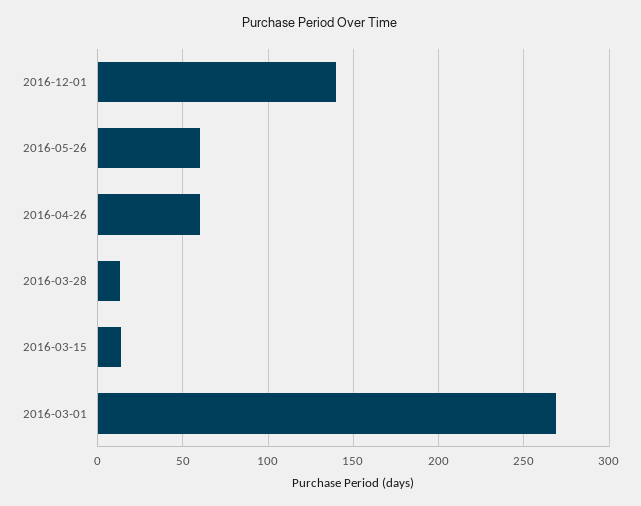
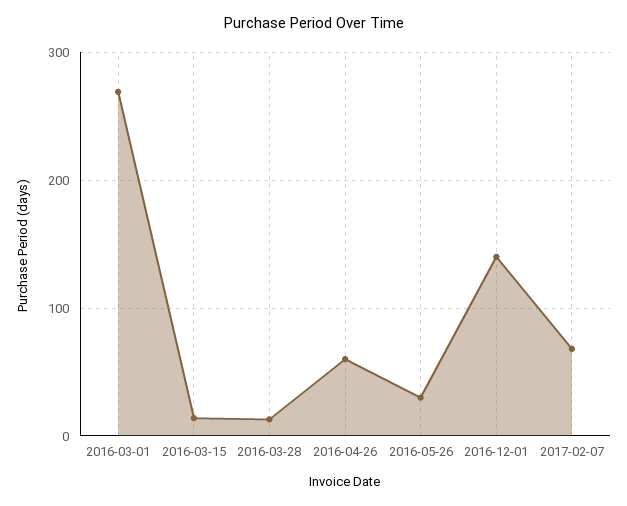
2016-05-26: 60 -> 30
2017-02-07: none -> 70

